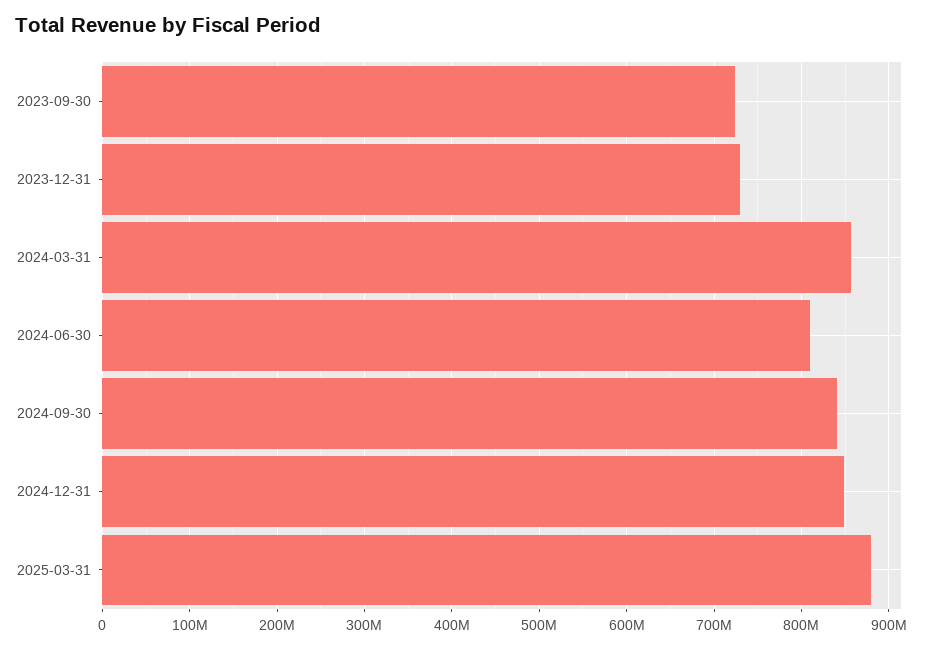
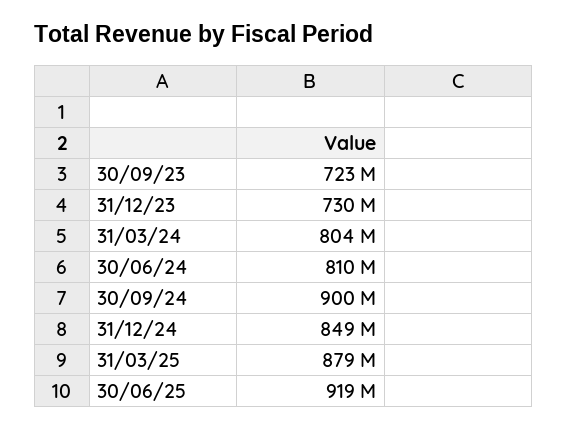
2024-03-31: 860000000 -> 804000000
2024-09-30: 840000000 -> 900000000
30/06/25: none -> 919000000

